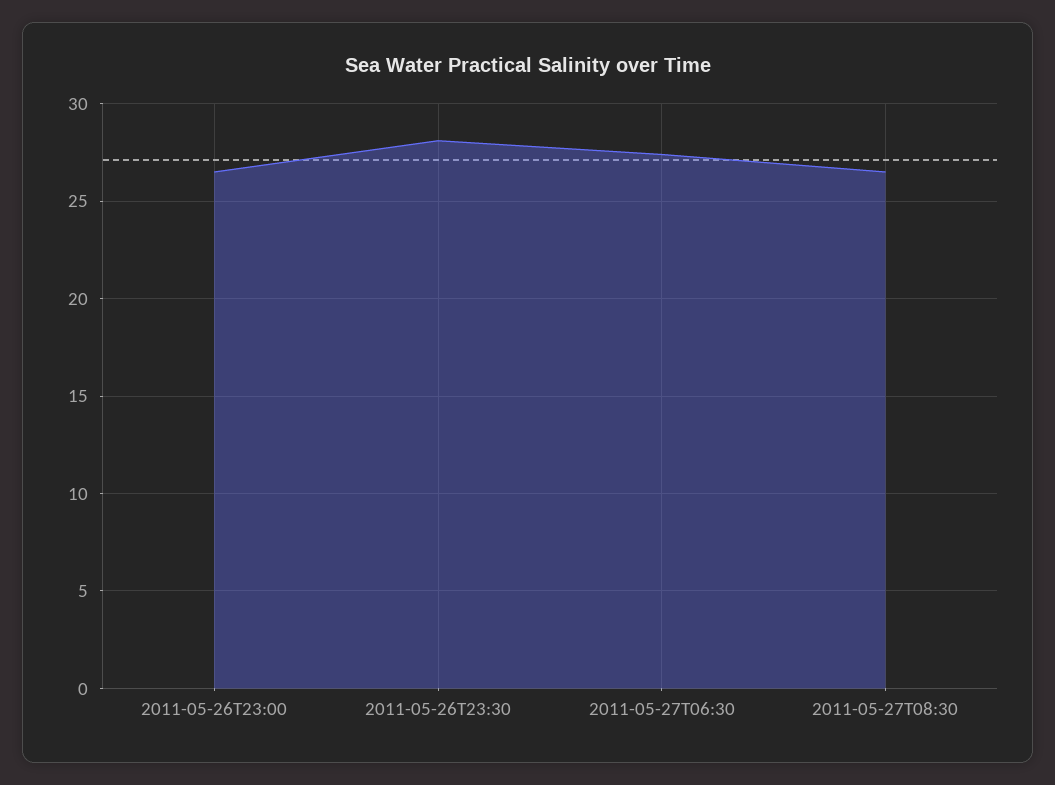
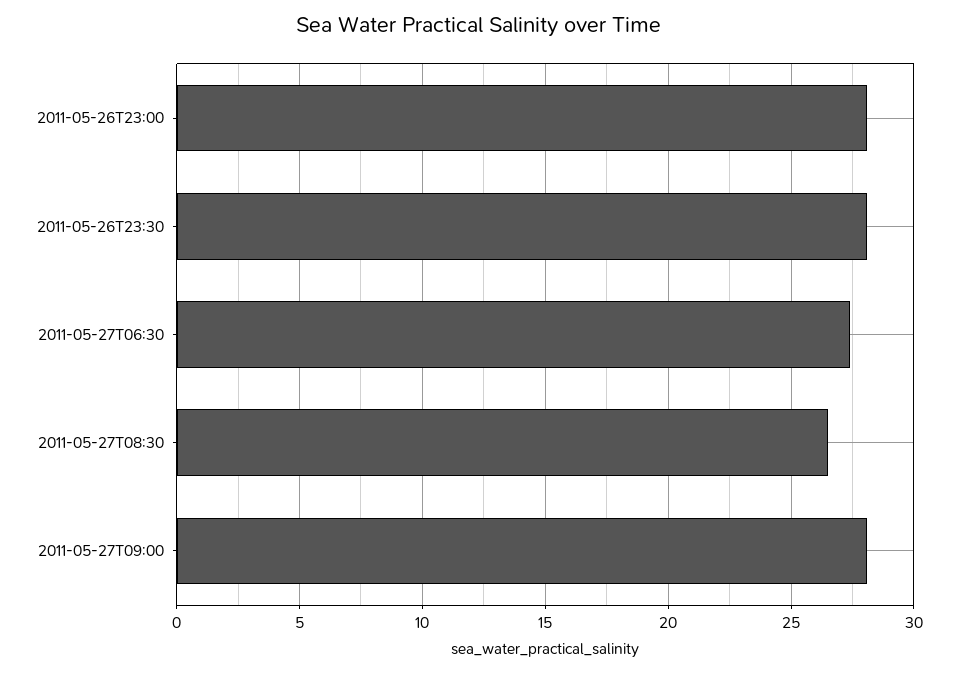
2011-05-26T23:00: 26.5 -> 28
2011-05-27T09:00: none -> 28

